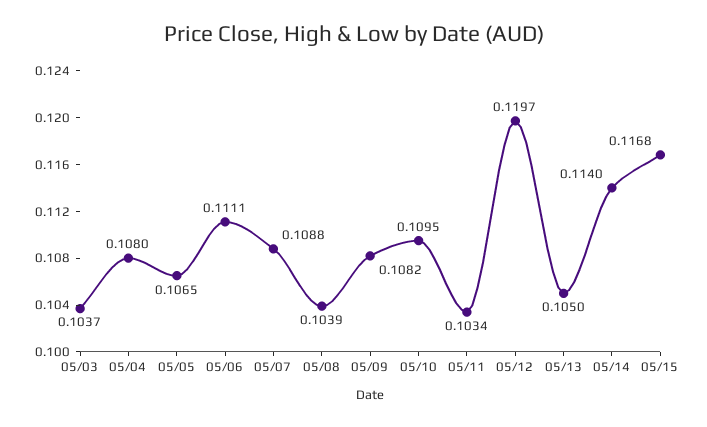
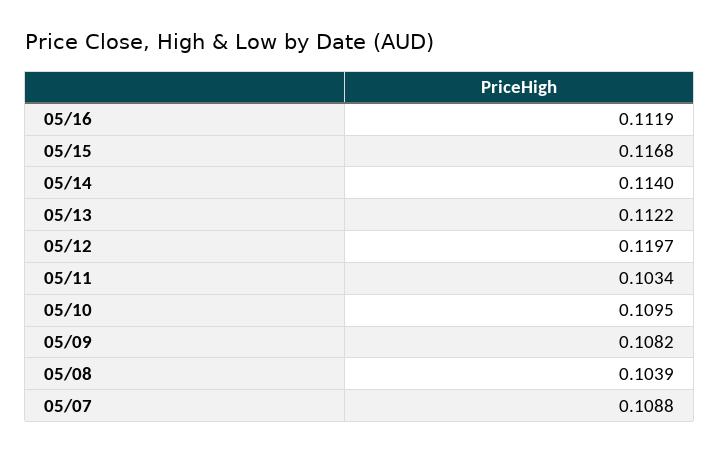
05/03: 0.1037 -> none
05/04: 0.108 -> none
05/05: 0.1065 -> none
05/06: 0.1111 -> none
05/13: 0.105 -> 0.1122
05/16: none -> 0.1119

